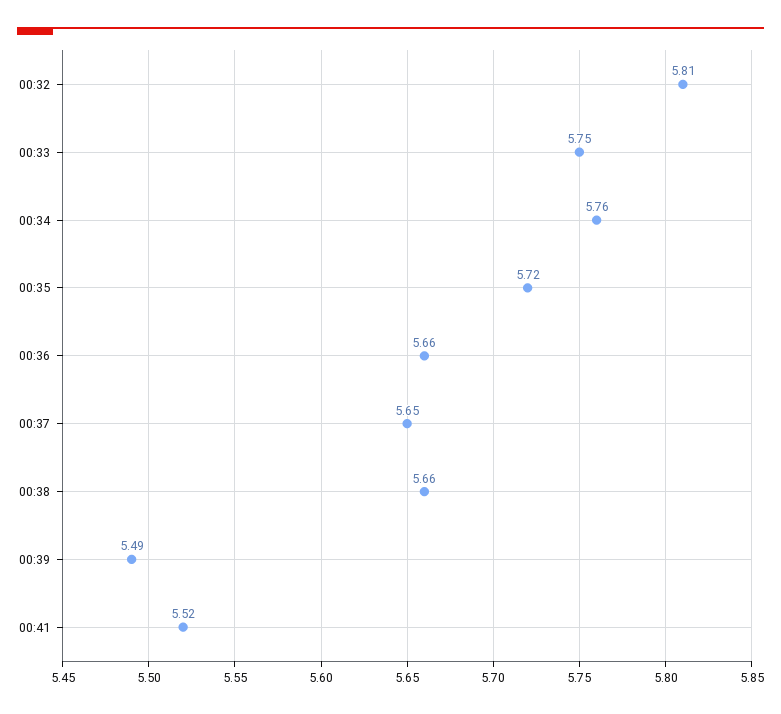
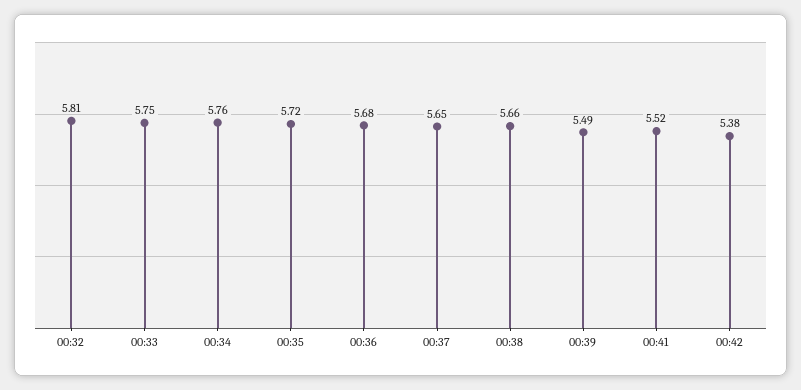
00:36: 5.66 -> 5.68
00:42: none -> 5.38

